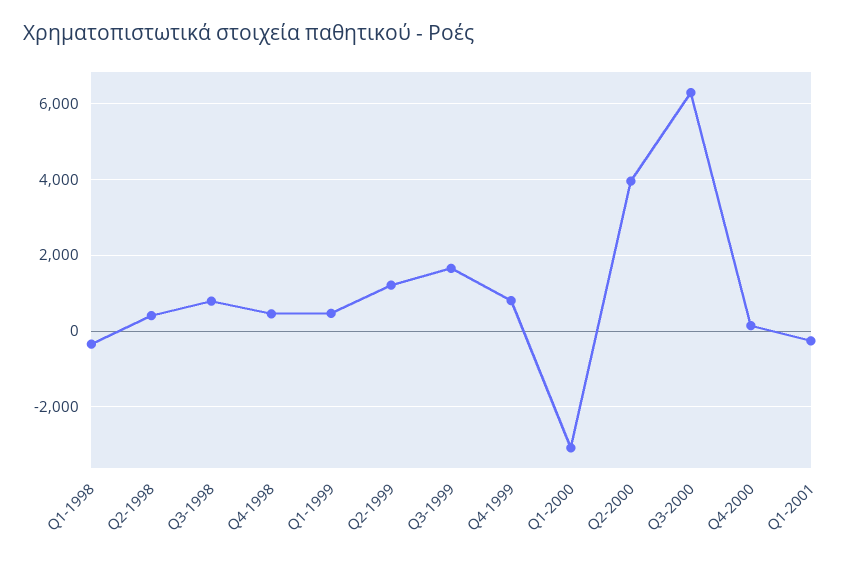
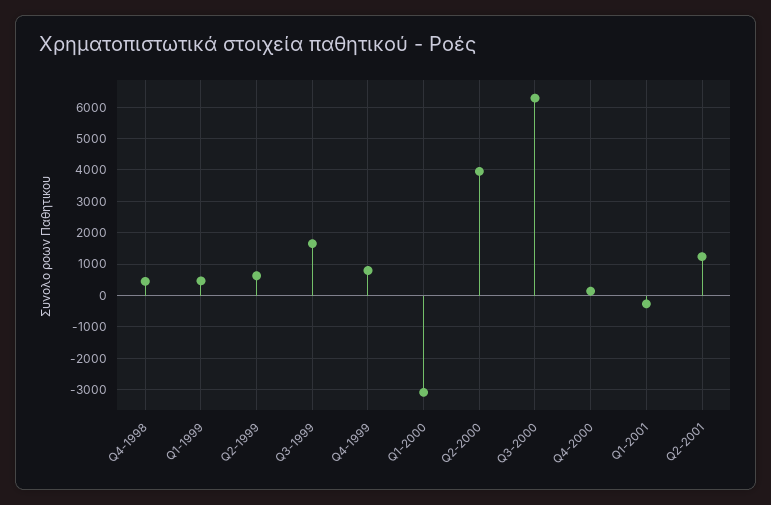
Q1-1998: -400 -> none
Q2-1998: 400 -> none
Q3-1998: 800 -> none
Q2-1999: 1200 -> 600
Q2-2001: none -> 1200

